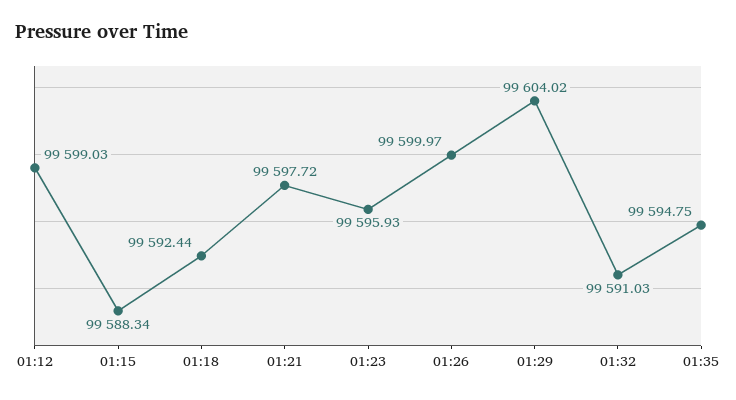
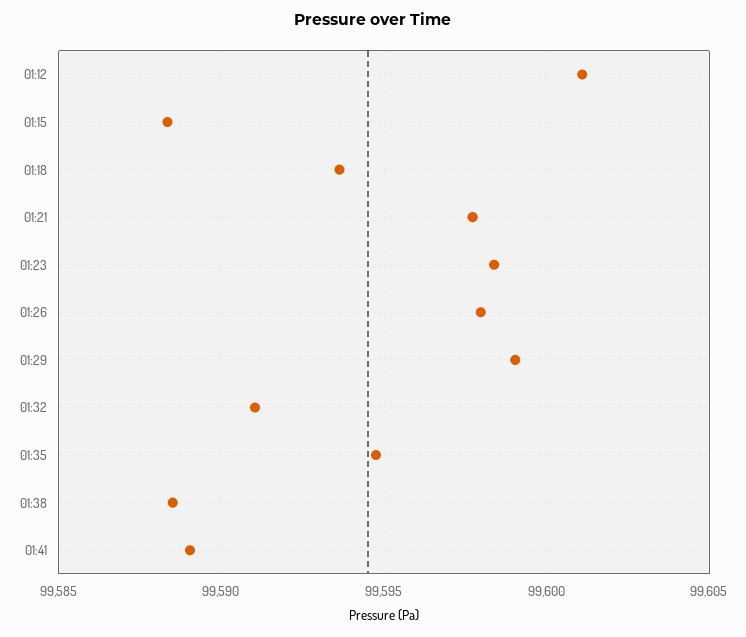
01:12: 99599.03 -> 99601
01:18: 99592.44 -> 99593.5
01:23: 99595.93 -> 99598.5
01:26: 99599.97 -> 99598
01:29: 99604.02 -> 99599
01:38: none -> 99588.5
01:41: none -> 99589

